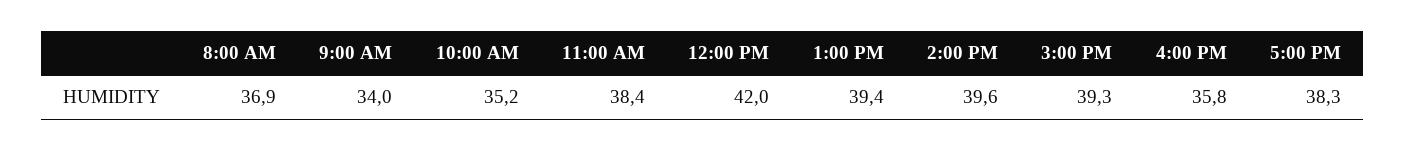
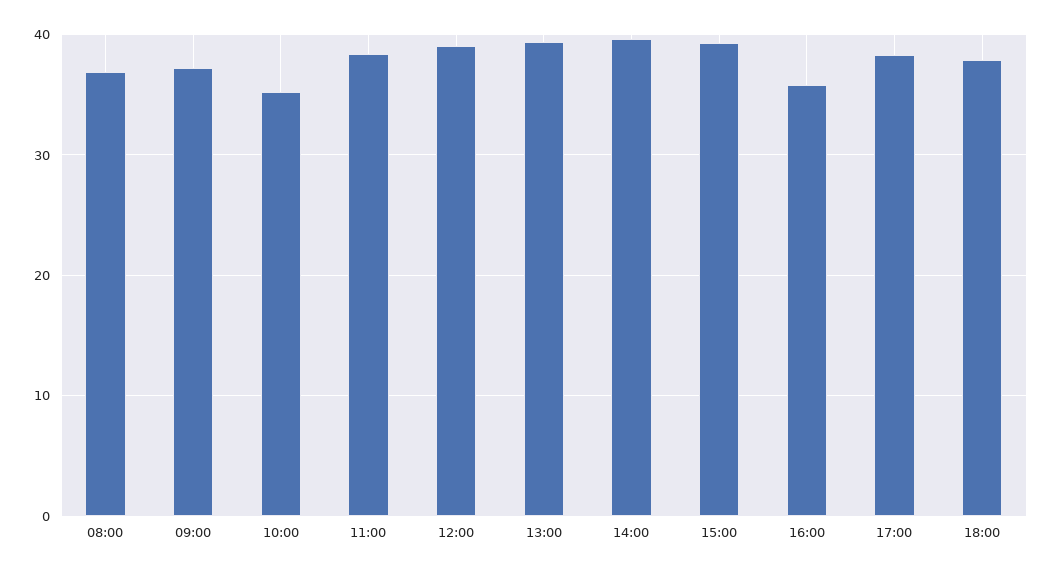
9:00 AM: 34 -> 37
12:00 PM: 42 -> 39
18:00: none -> 38

